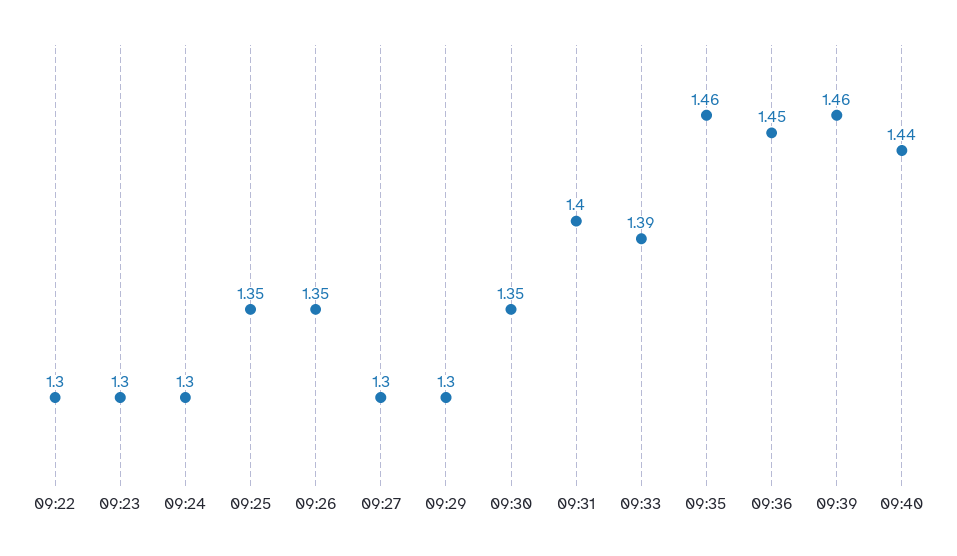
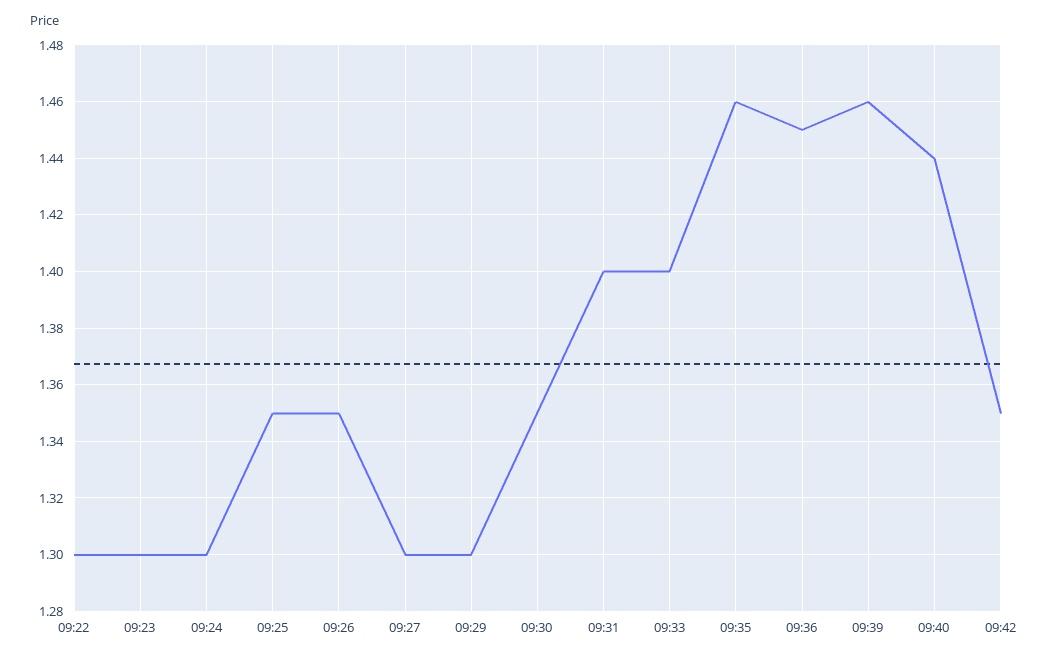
09:33: 1.39 -> 1.4
09:42: none -> 1.35

